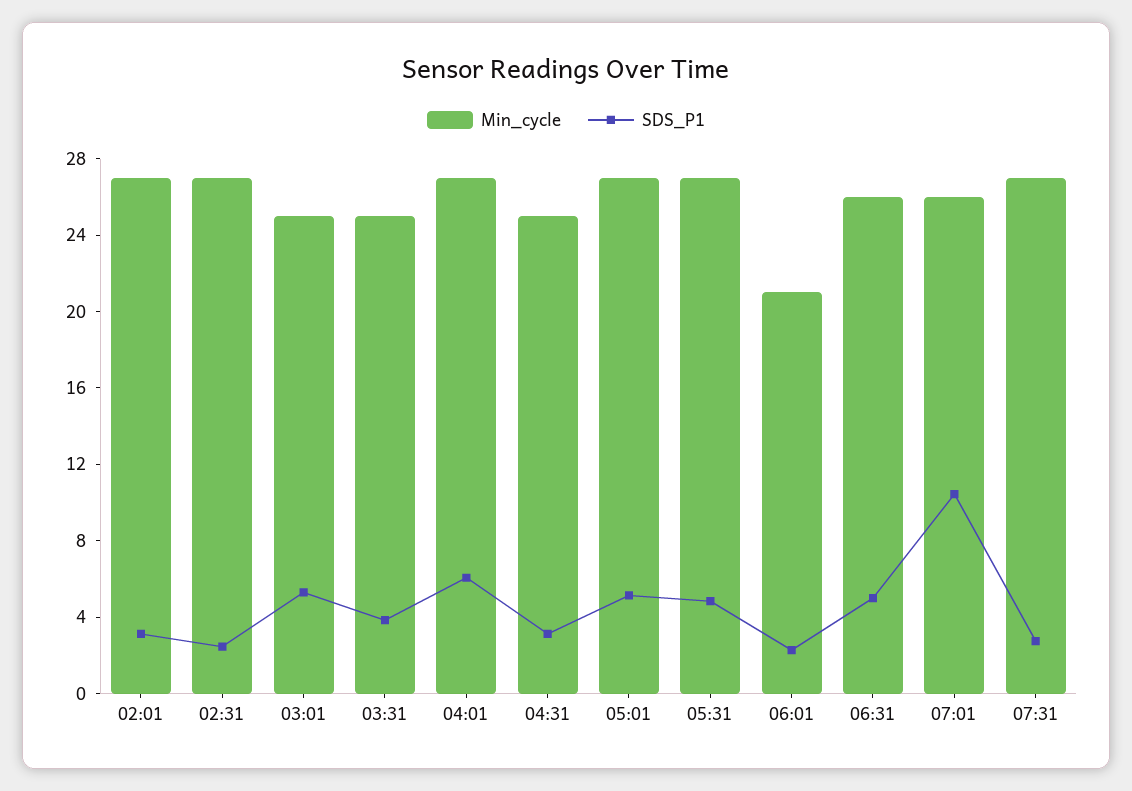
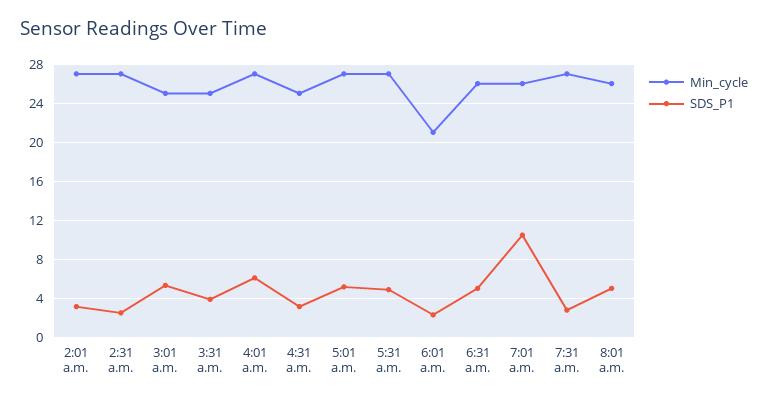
Min_cycle, 8:01 a.m.: none -> 26
SDS_P1, 8:01 a.m.: none -> 5

